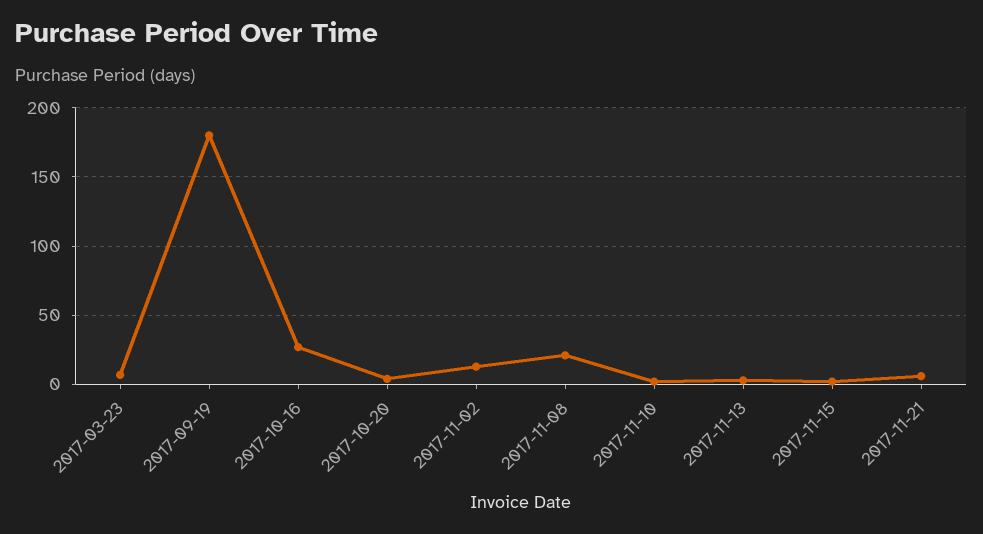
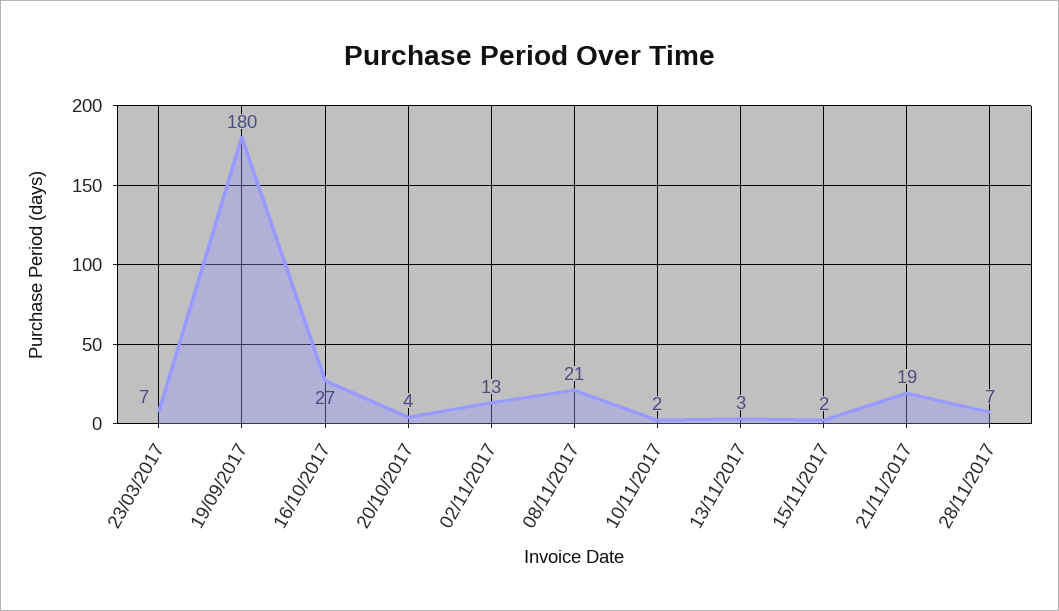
2017-11-21: 5 -> 19
28/11/2017: none -> 7

